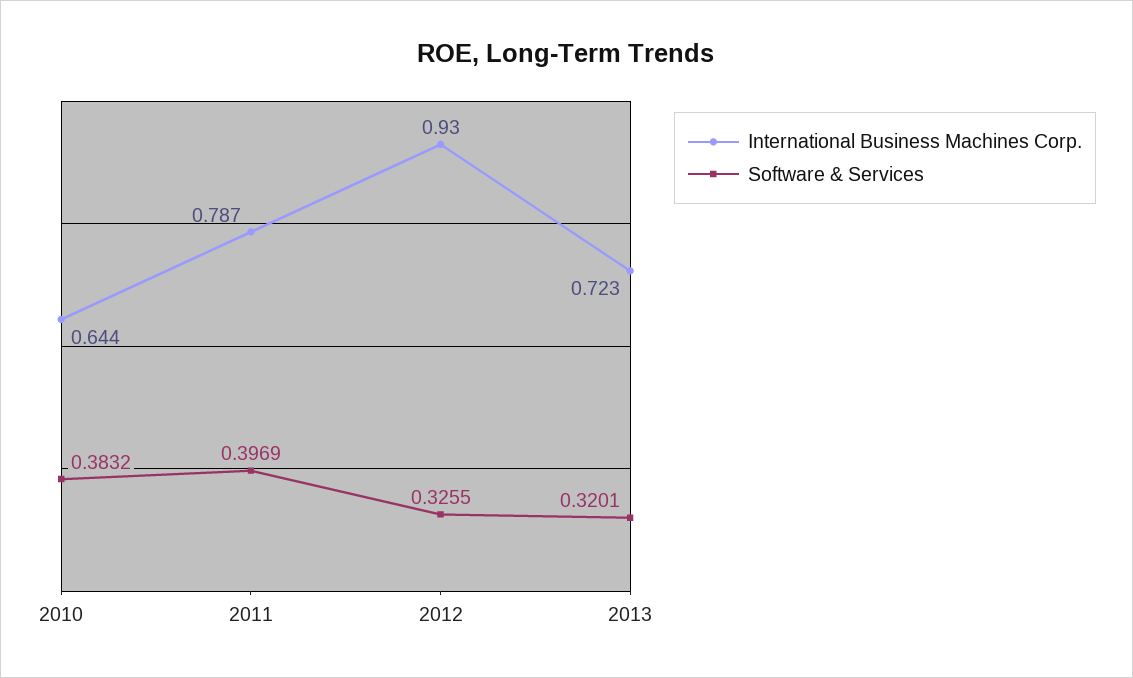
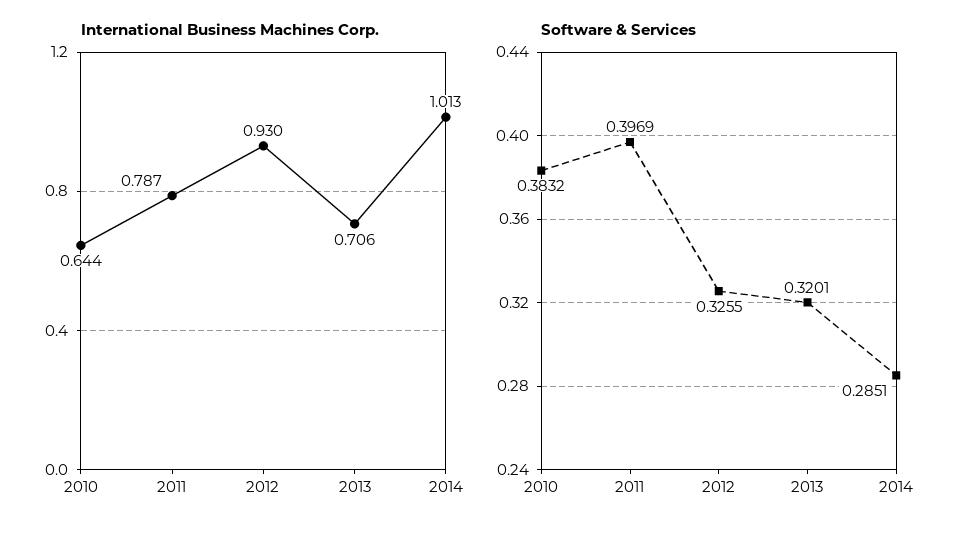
International Business Machines Corp., 2013: 0.723 -> 0.706
International Business Machines Corp., 2014: none -> 1.013
Software & Services, 2014: none -> 0.2851

